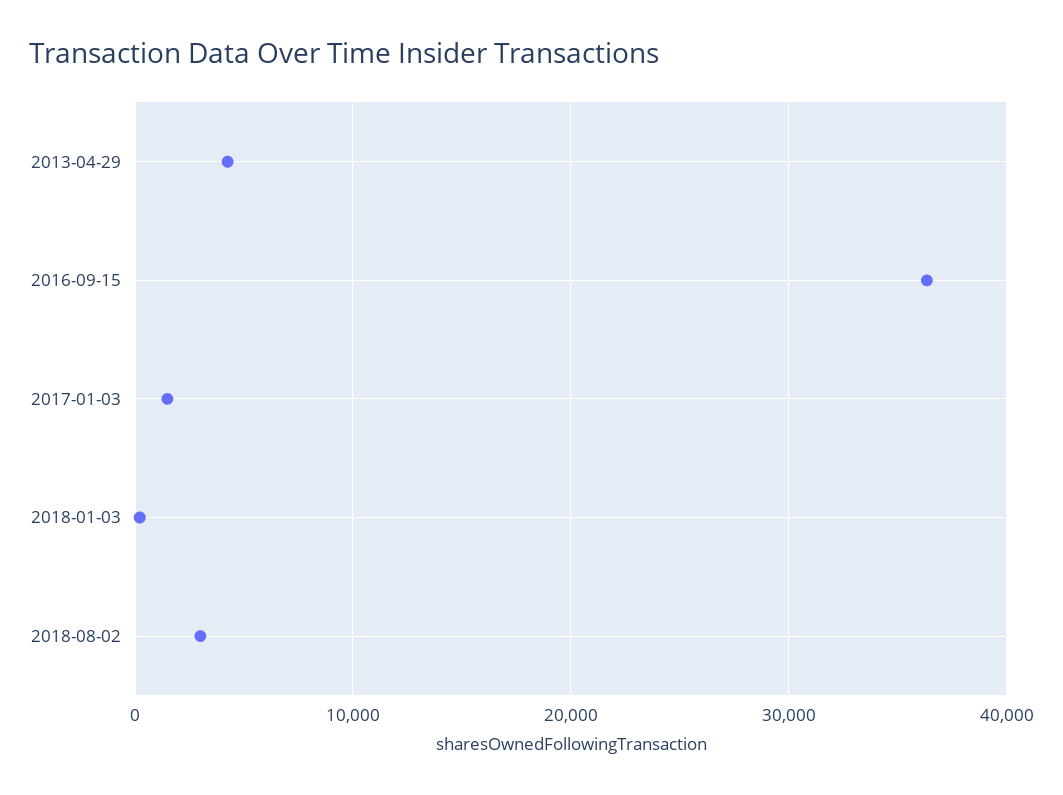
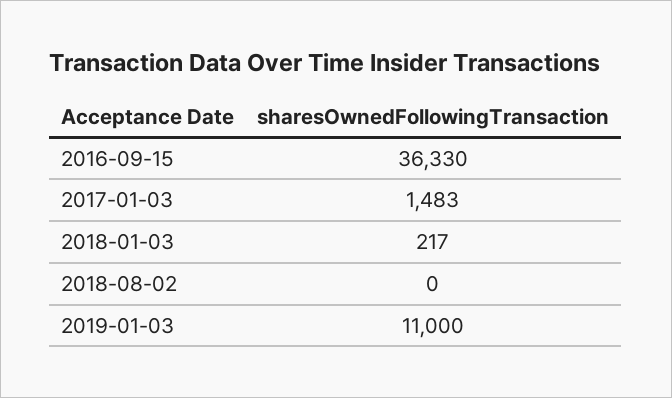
2013-04-29: 4000 -> none
2018-08-02: 3000 -> 0
2019-01-03: none -> 11000

